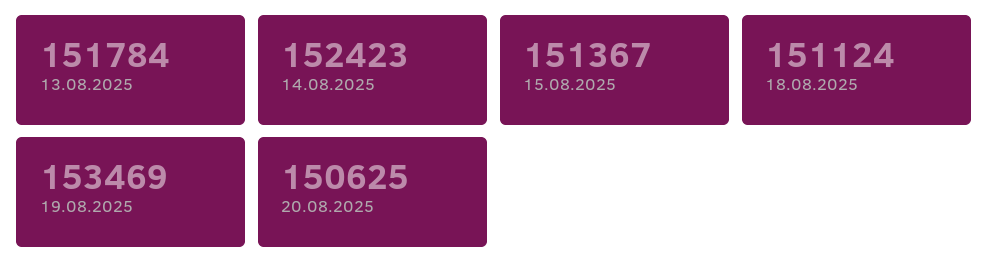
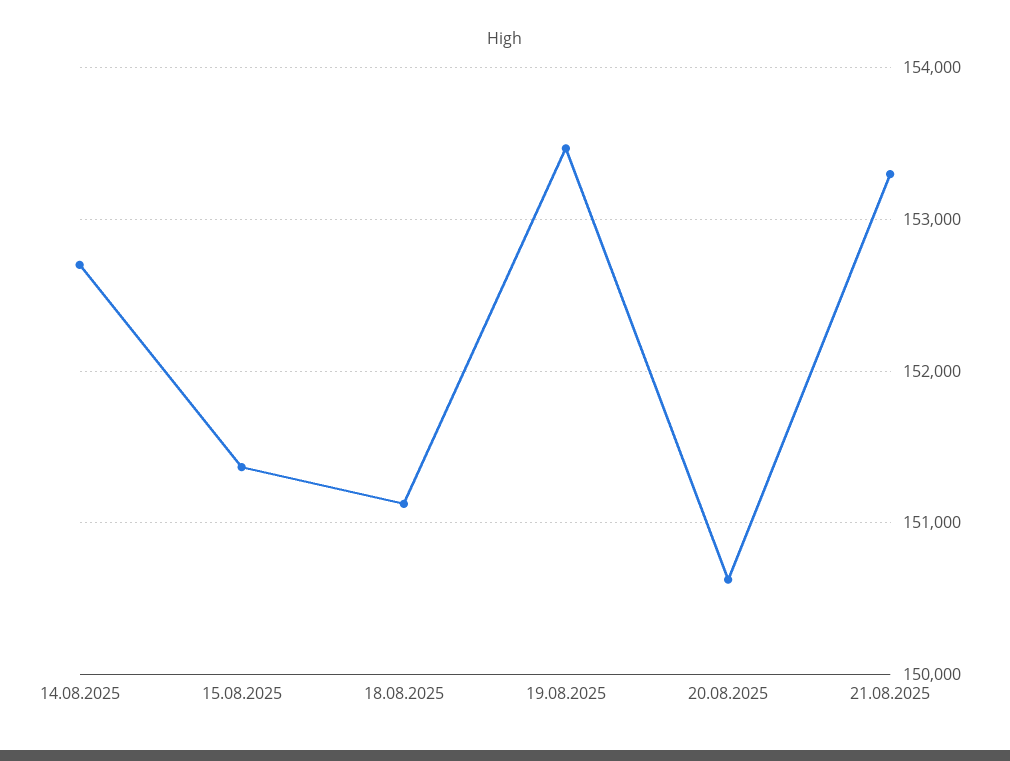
13.08.2025: 151784 -> none
14.08.2025: 152423 -> 152700
21.08.2025: none -> 153300

